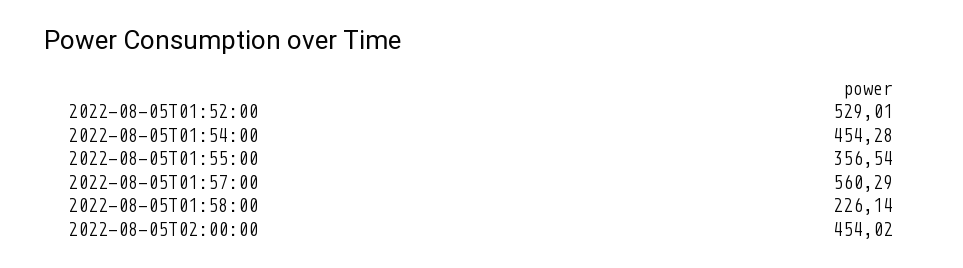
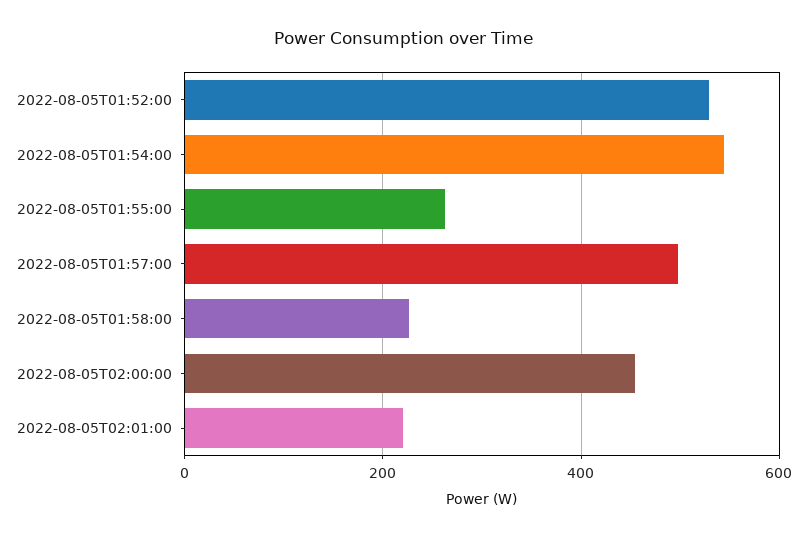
2022-08-05T01:54:00: 454.28 -> 540
2022-08-05T01:55:00: 356.54 -> 260
2022-08-05T01:57:00: 560.29 -> 500
2022-08-05T02:01:00: none -> 220

